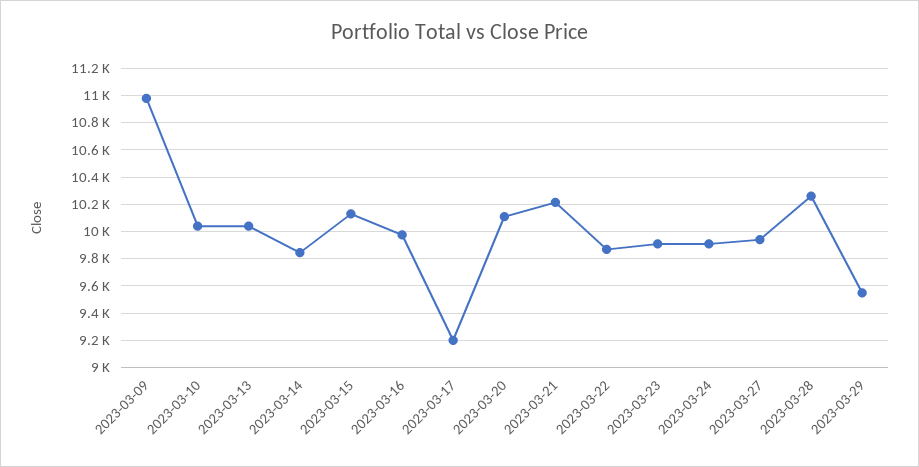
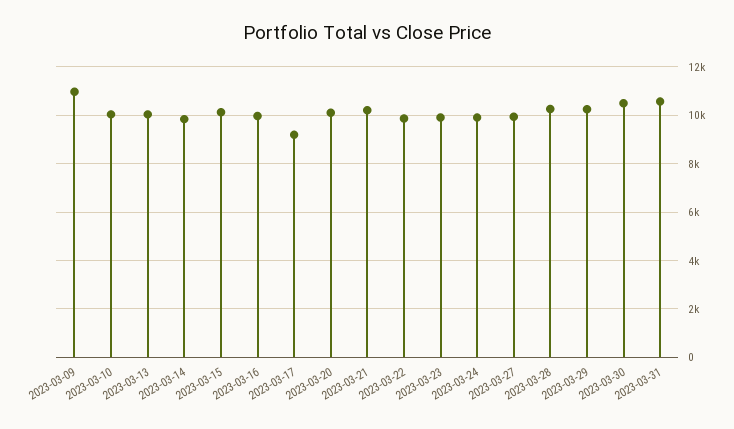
2023-03-29: 9550 -> 10250
2023-03-30: none -> 10500
2023-03-31: none -> 10500

